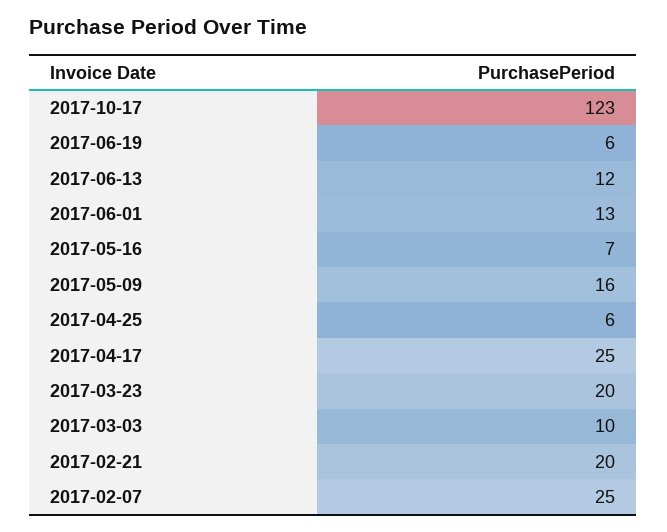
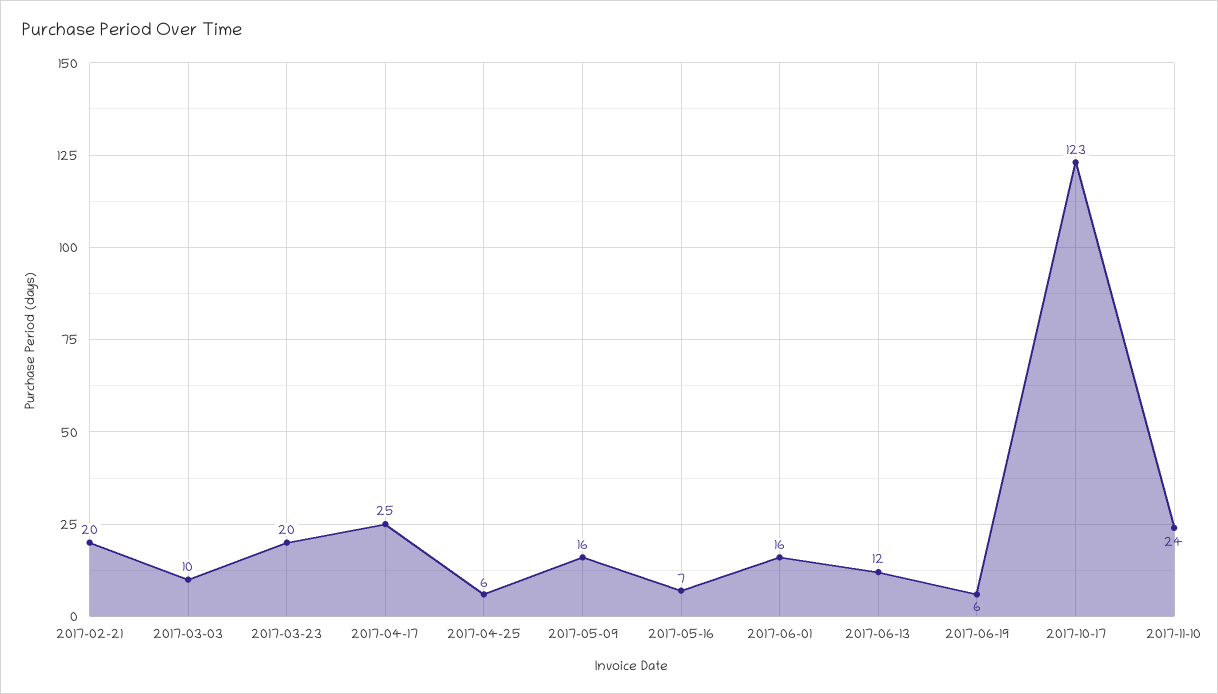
2017-06-01: 13 -> 16
2017-02-07: 25 -> none
2017-11-10: none -> 24

